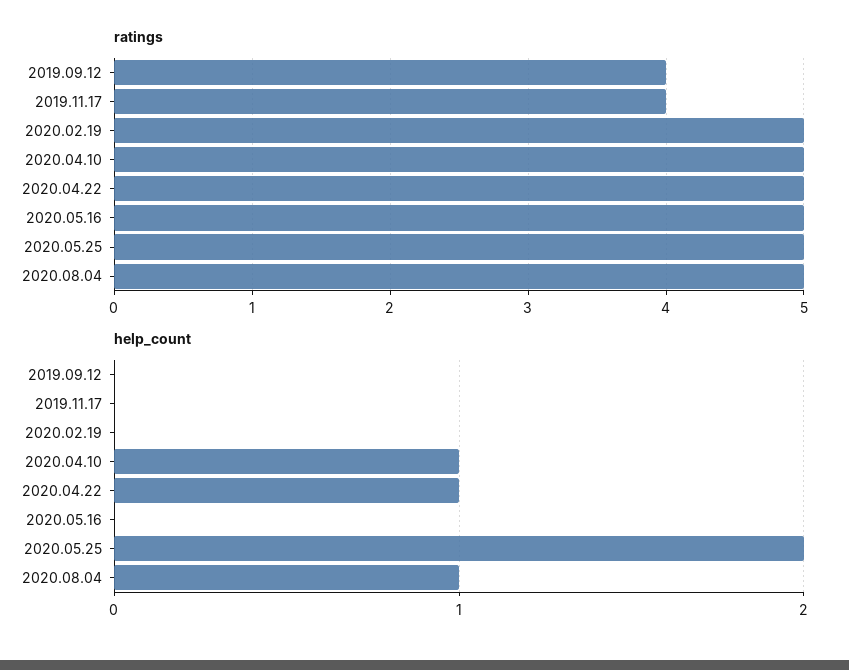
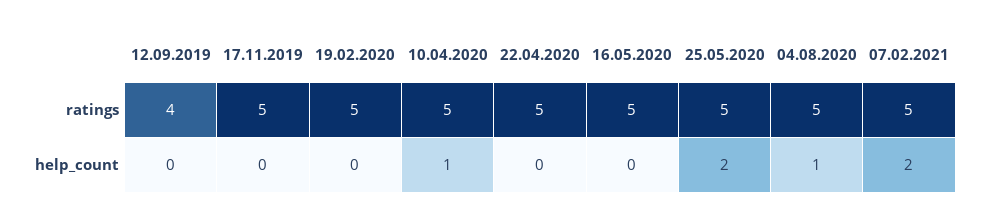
ratings, 2019.11.17: 4 -> 5
help_count, 2020.04.22: 1 -> 0
ratings, 07.02.2021: none -> 5
help_count, 07.02.2021: none -> 2

